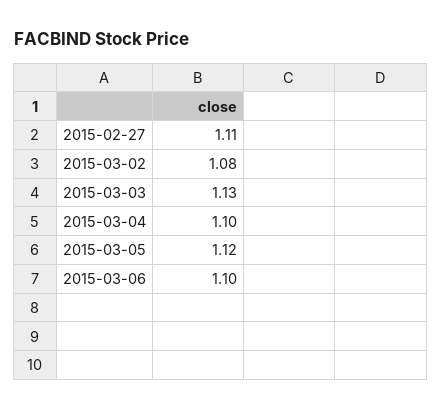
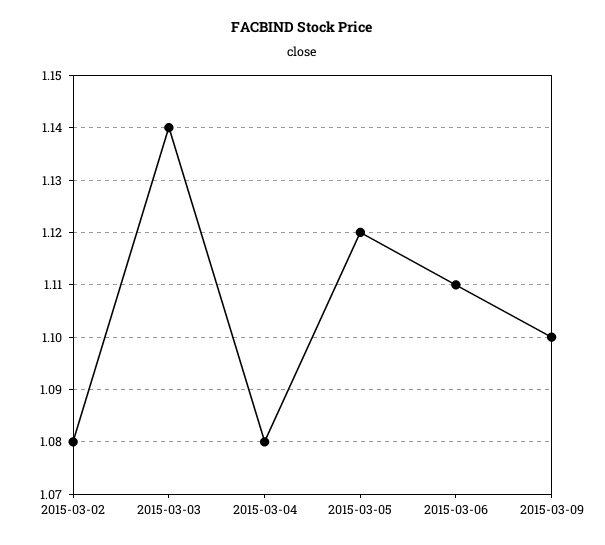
2015-02-27: 1.11 -> none
2015-03-03: 1.13 -> 1.14
2015-03-04: 1.1 -> 1.08
2015-03-06: 1.1 -> 1.11
2015-03-09: none -> 1.1

